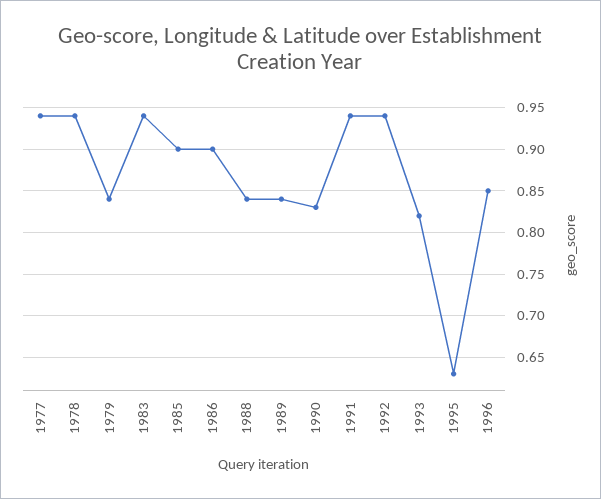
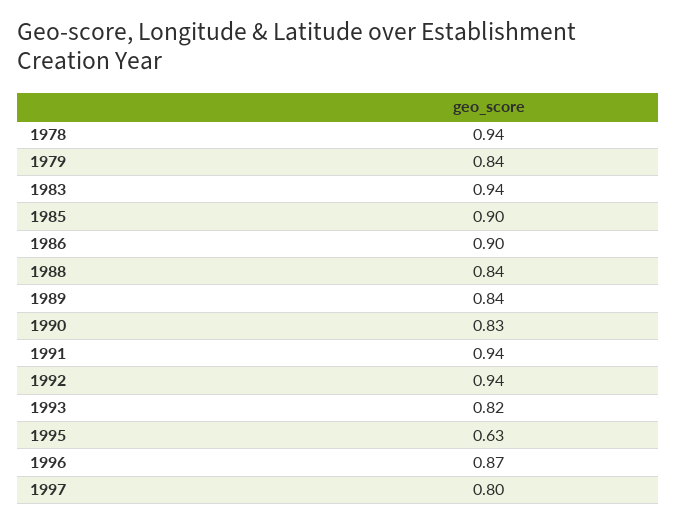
1977: 0.94 -> none
1996: 0.85 -> 0.87
1997: none -> 0.8

